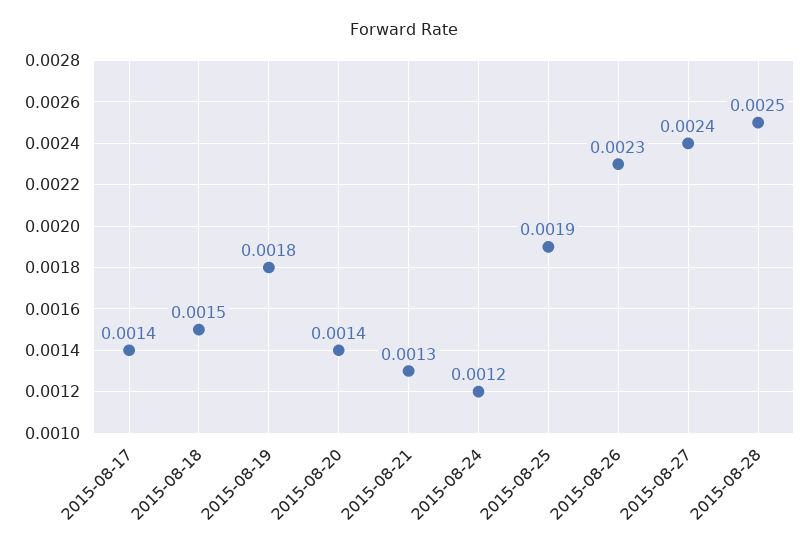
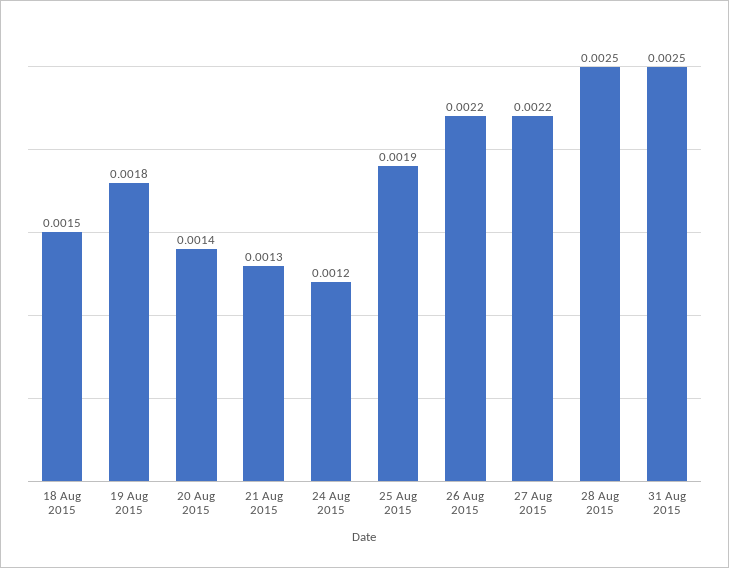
2015-08-17: 0.0014 -> none
2015-08-26: 0.0023 -> 0.0022
2015-08-27: 0.0024 -> 0.0022
31 Aug 2015: none -> 0.0025

